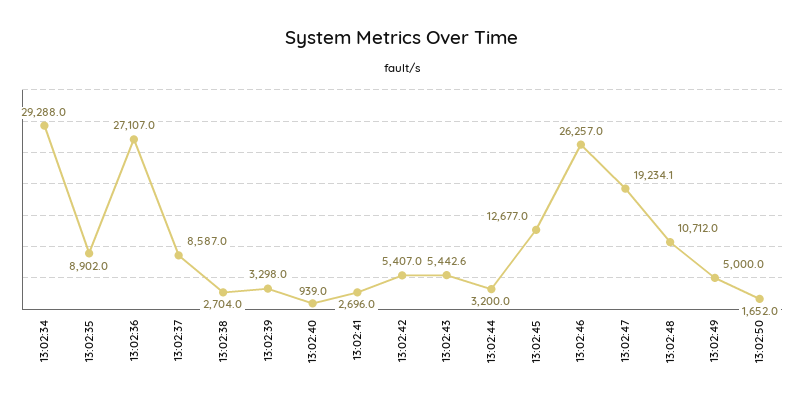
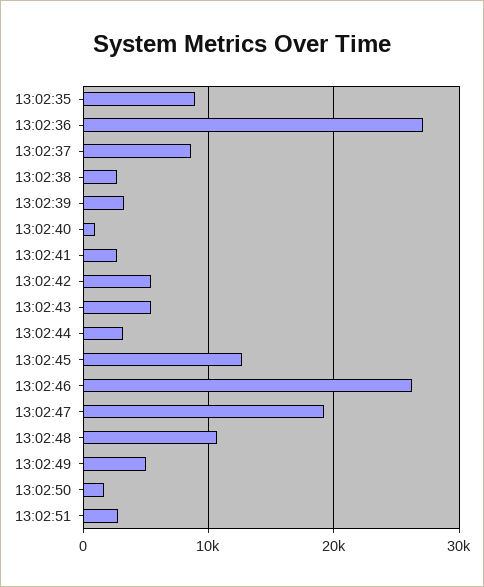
13:02:34: 29288 -> none
13:02:51: none -> 3000

